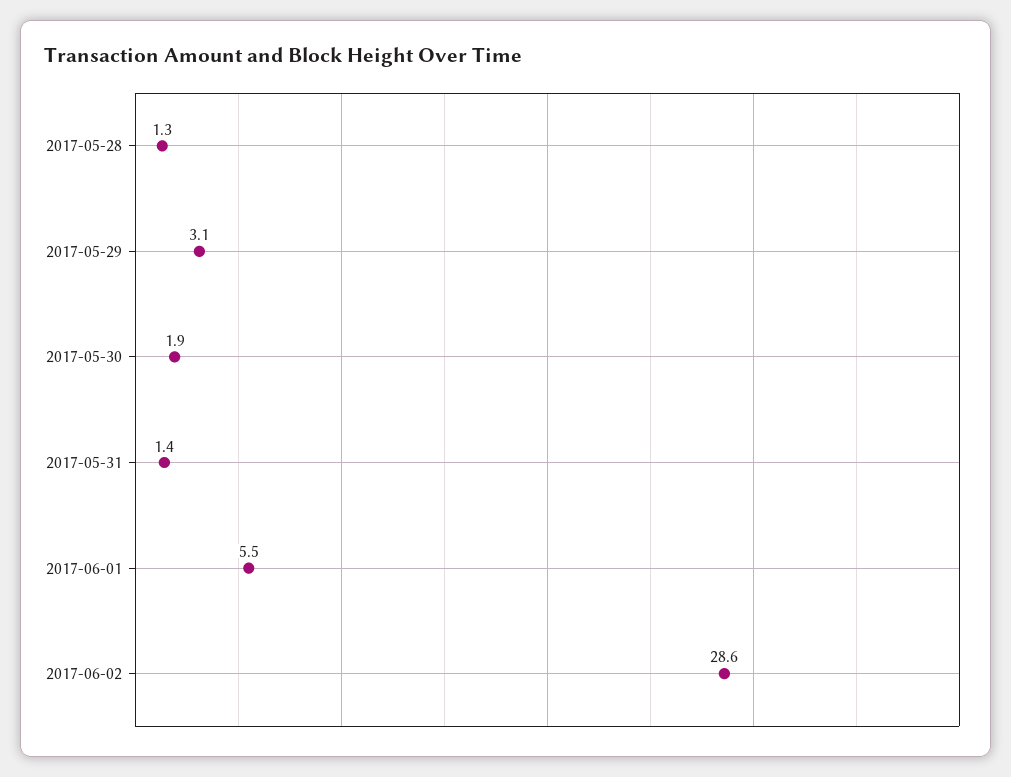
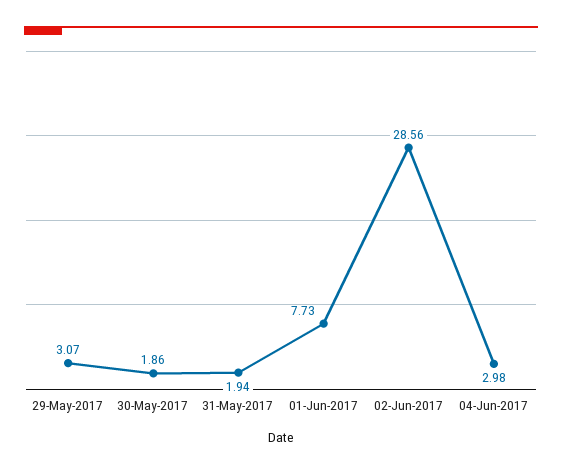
2017-05-28: 1.3 -> none
2017-05-31: 1.4 -> 1.94
2017-06-01: 5.5 -> 7.73
04-Jun-2017: none -> 2.98

